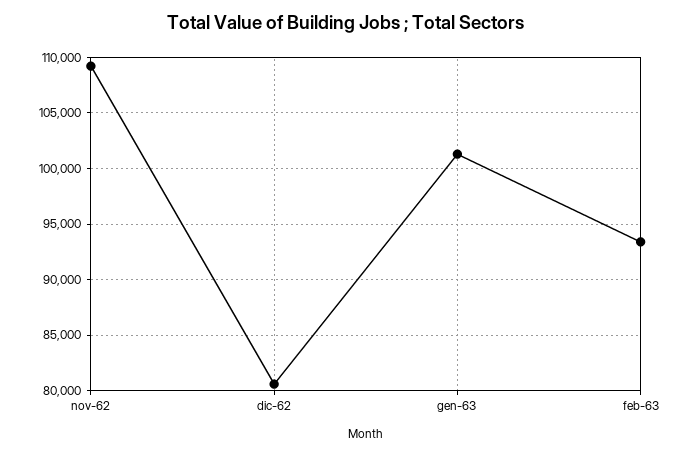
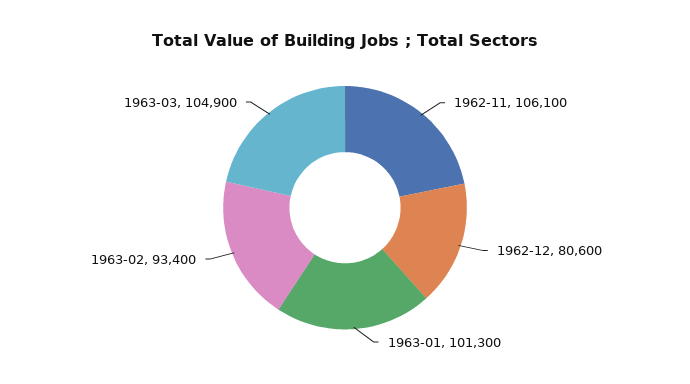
nov-62: 109000 -> 106100
1963-03: none -> 104900

